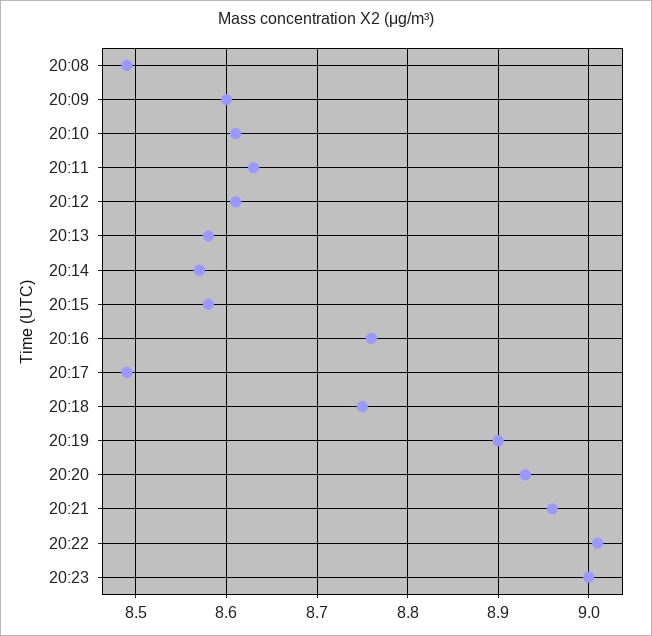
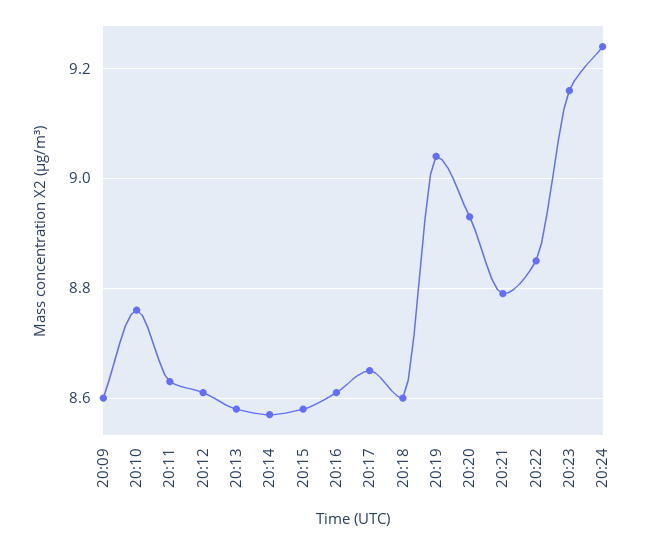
20:08: 8.49 -> none
20:10: 8.61 -> 8.75
20:16: 8.76 -> 8.6
20:17: 8.49 -> 8.65
20:18: 8.75 -> 8.6
20:19: 8.9 -> 9.05
20:21: 8.96 -> 8.8
20:22: 9.01 -> 8.85
20:23: 9 -> 9.15
20:24: none -> 9.25

